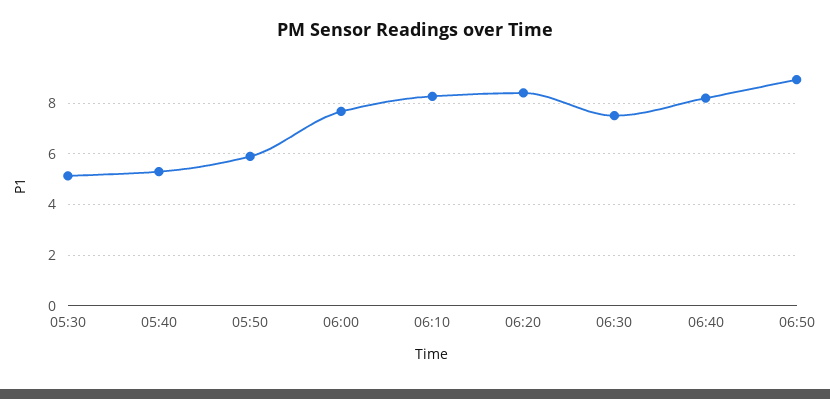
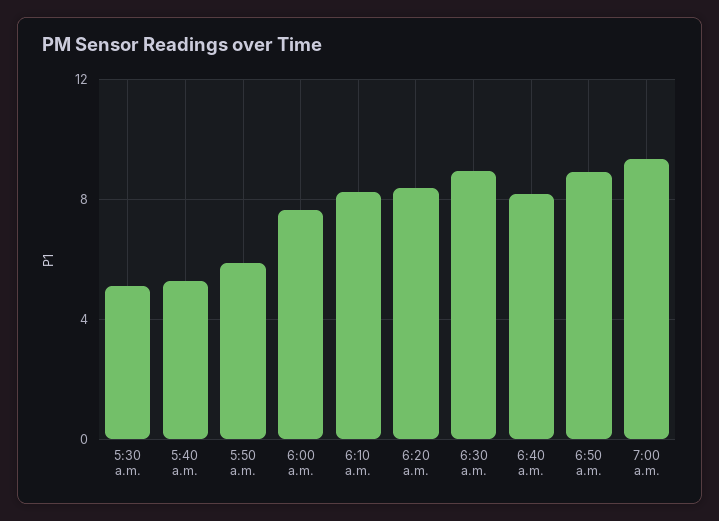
06:30: 7.5 -> 9
7:00 a.m.: none -> 9.5

